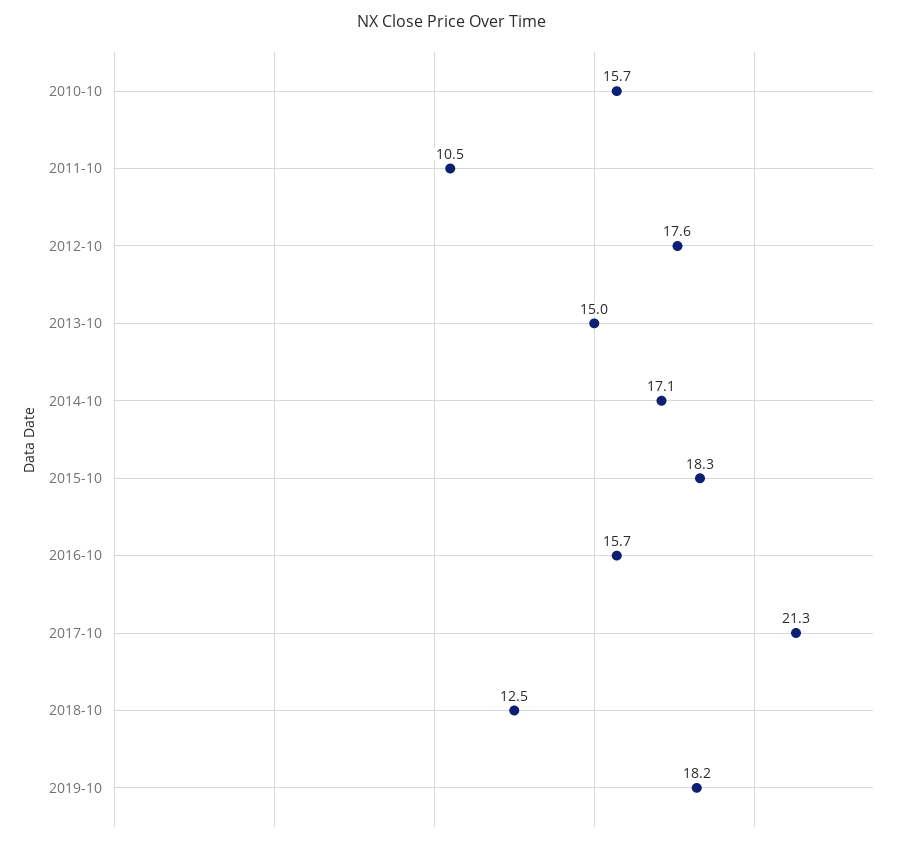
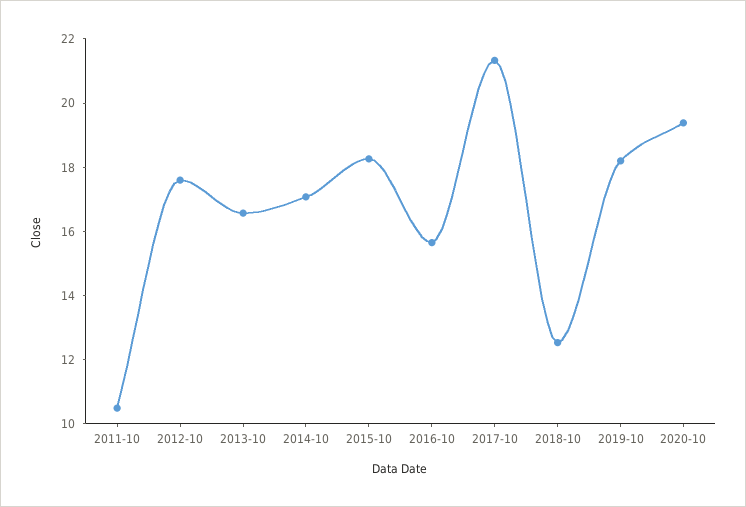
2010-10: 15.7 -> none
2013-10: 15 -> 16.5
2020-10: none -> 19.5

